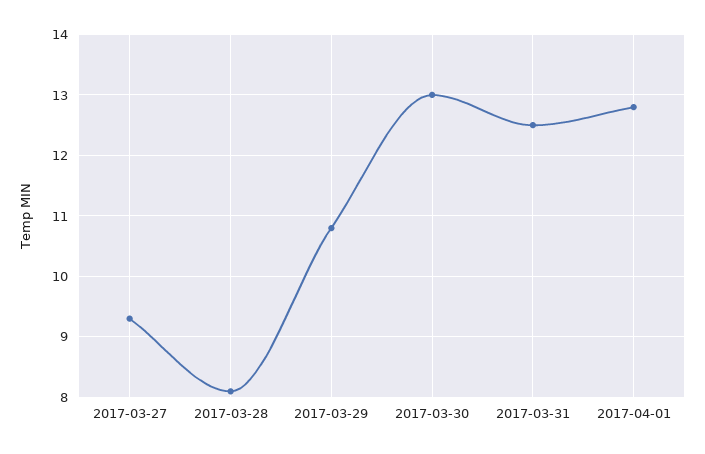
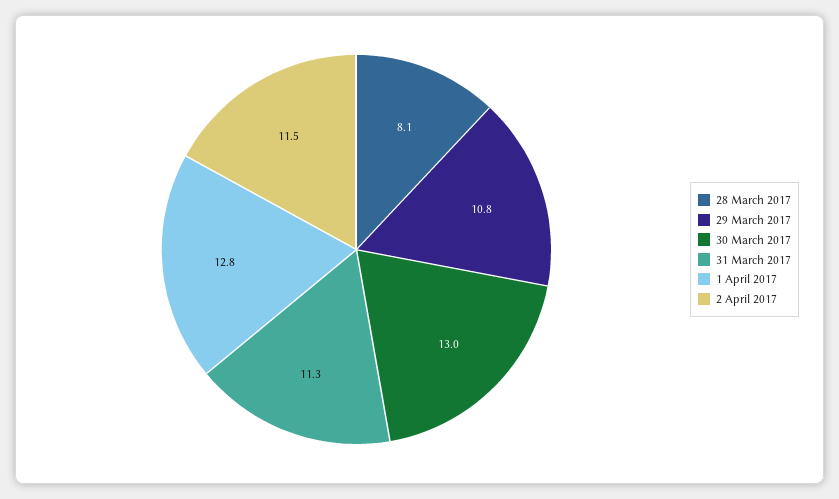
2017-03-27: 9.3 -> none
2017-03-31: 12.5 -> 11.3
2 April 2017: none -> 11.5

